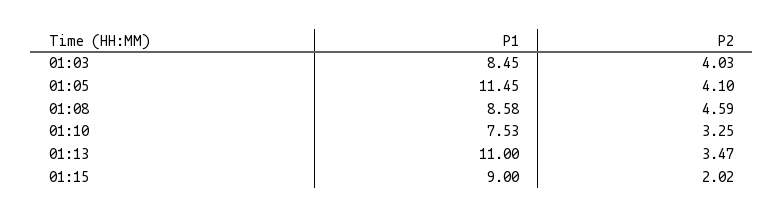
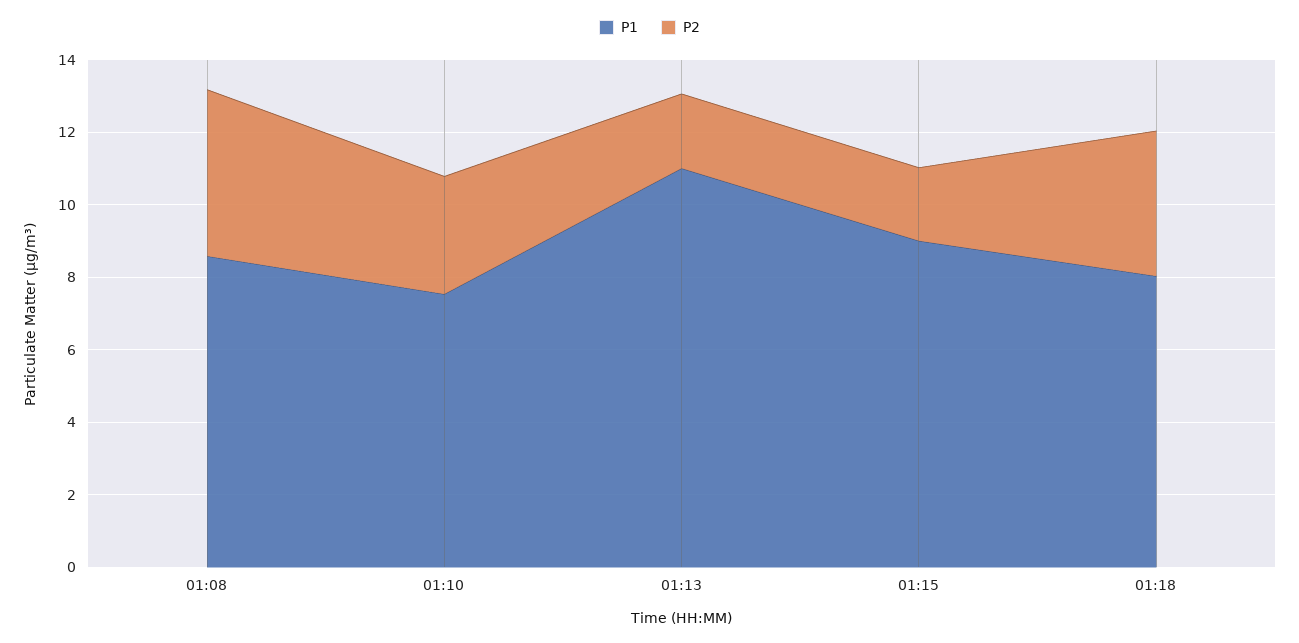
P1, 01:03: 8.45 -> none
P2, 01:03: 4.03 -> none
P1, 01:05: 11.45 -> none
P2, 01:05: 4.1 -> none
P2, 01:13: 3.47 -> 2
P1, 01:18: none -> 8
P2, 01:18: none -> 4

